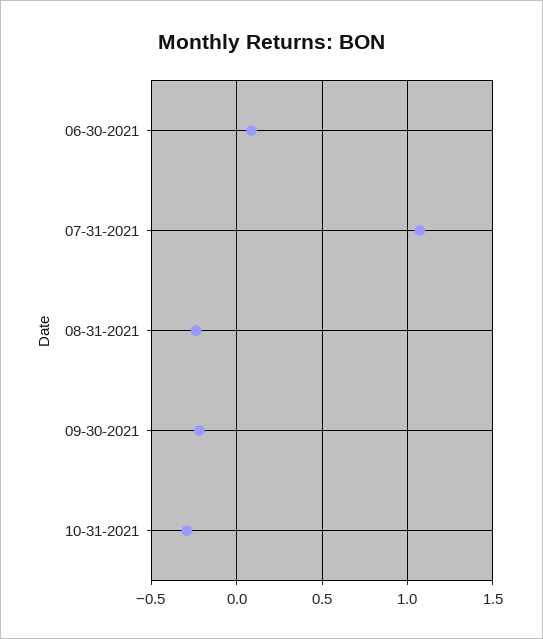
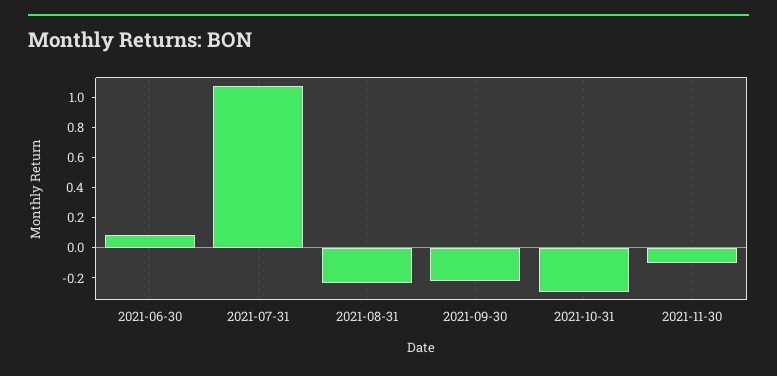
2021-11-30: none -> -0.1

